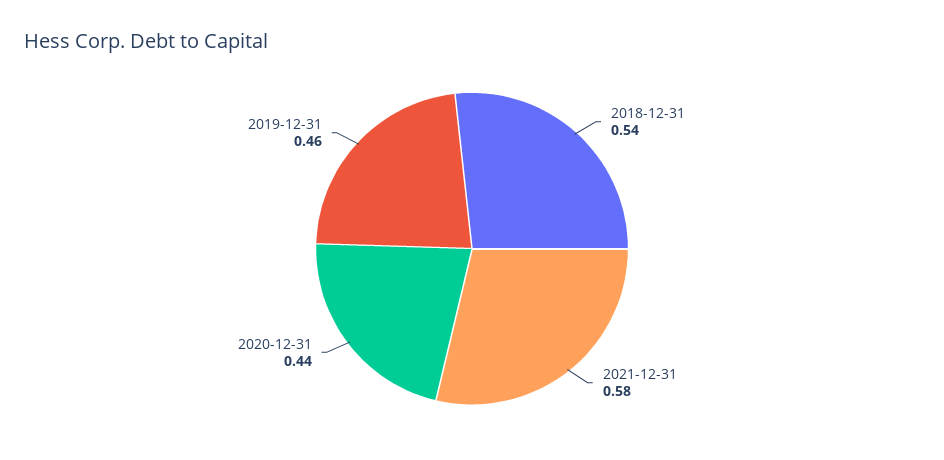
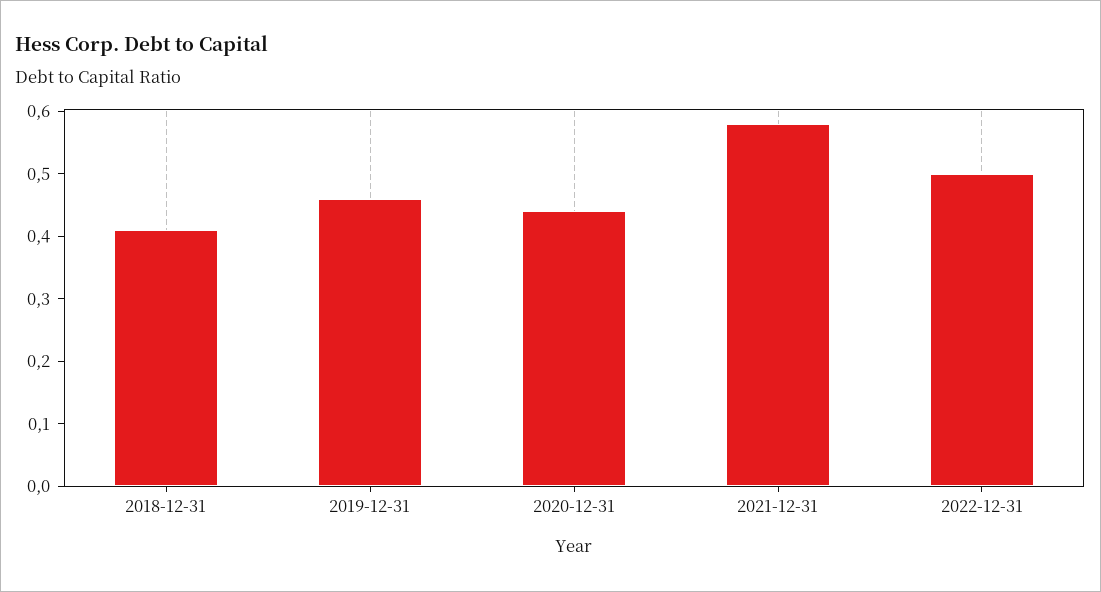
2018-12-31: 0.54 -> 0.4
2022-12-31: none -> 0.5

